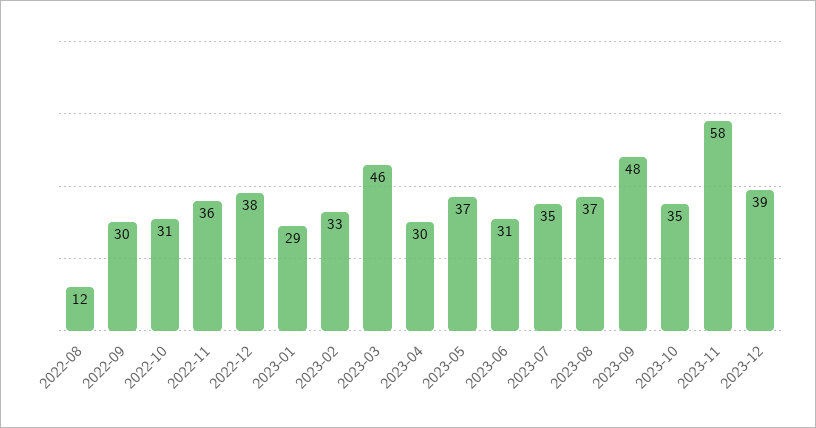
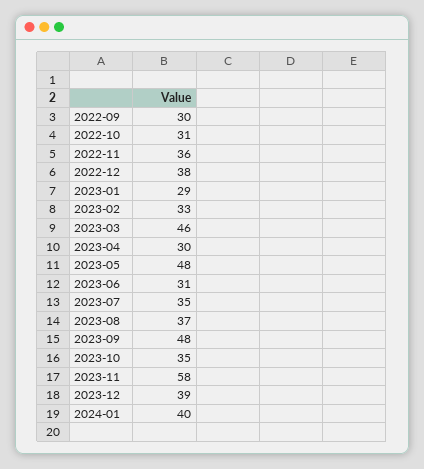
2022-08: 12 -> none
2023-05: 37 -> 48
2024-01: none -> 40

